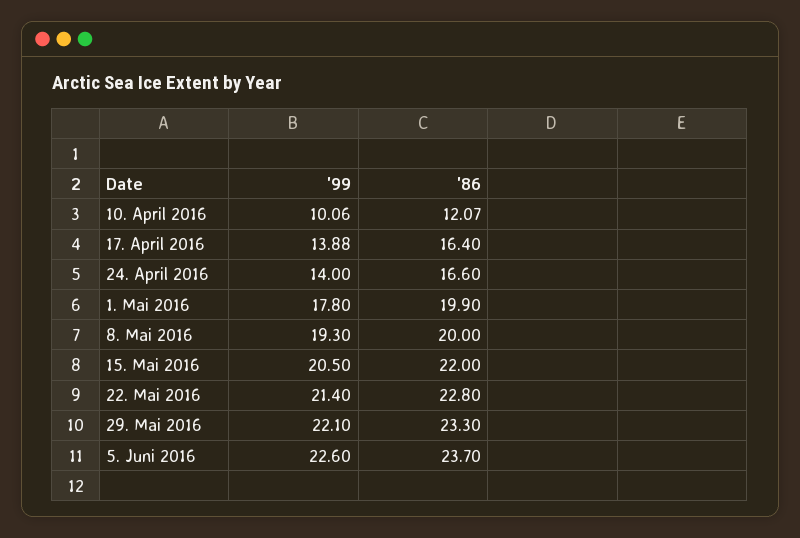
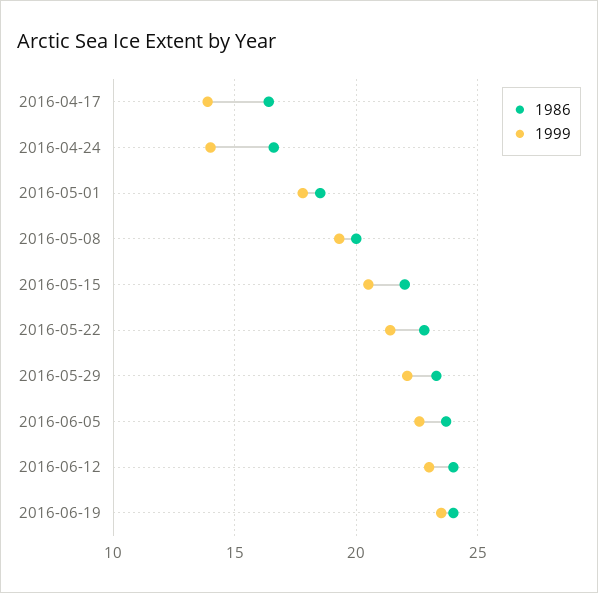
'99, 10. April 2016: 10.06 -> none
'86, 10. April 2016: 12.07 -> none
'86, 1. Mai 2016: 19.9 -> 18.5
'86, 2016-06-12: none -> 24
'99, 2016-06-12: none -> 23
'86, 2016-06-19: none -> 24
'99, 2016-06-19: none -> 23.5

